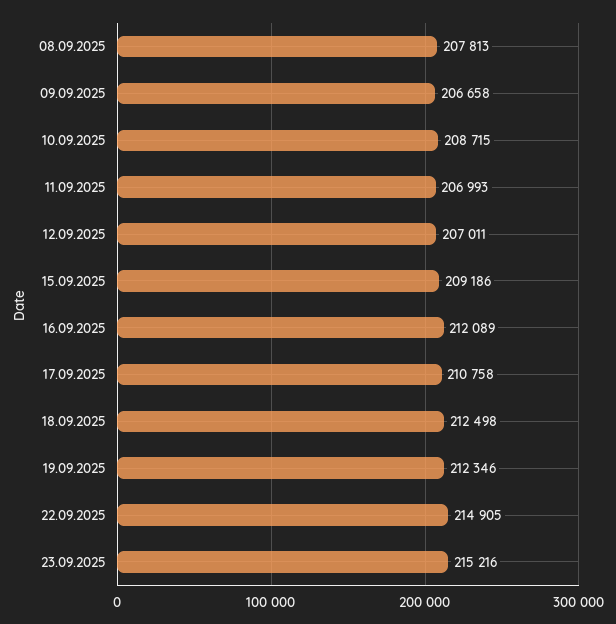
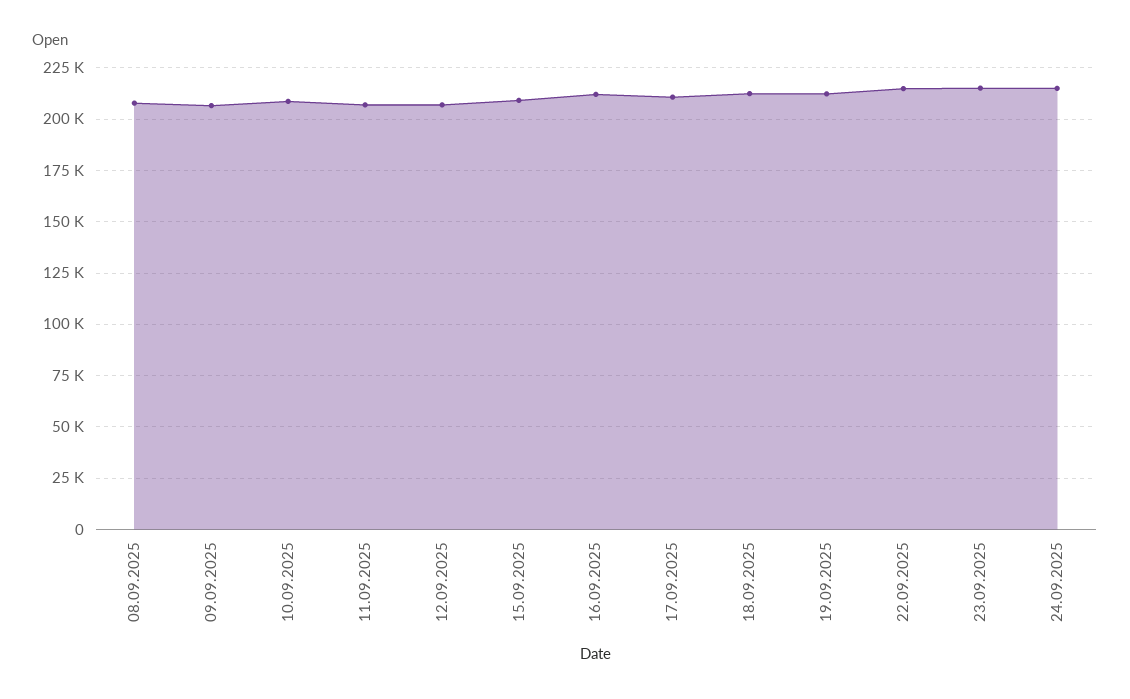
24.09.2025: none -> 215000

